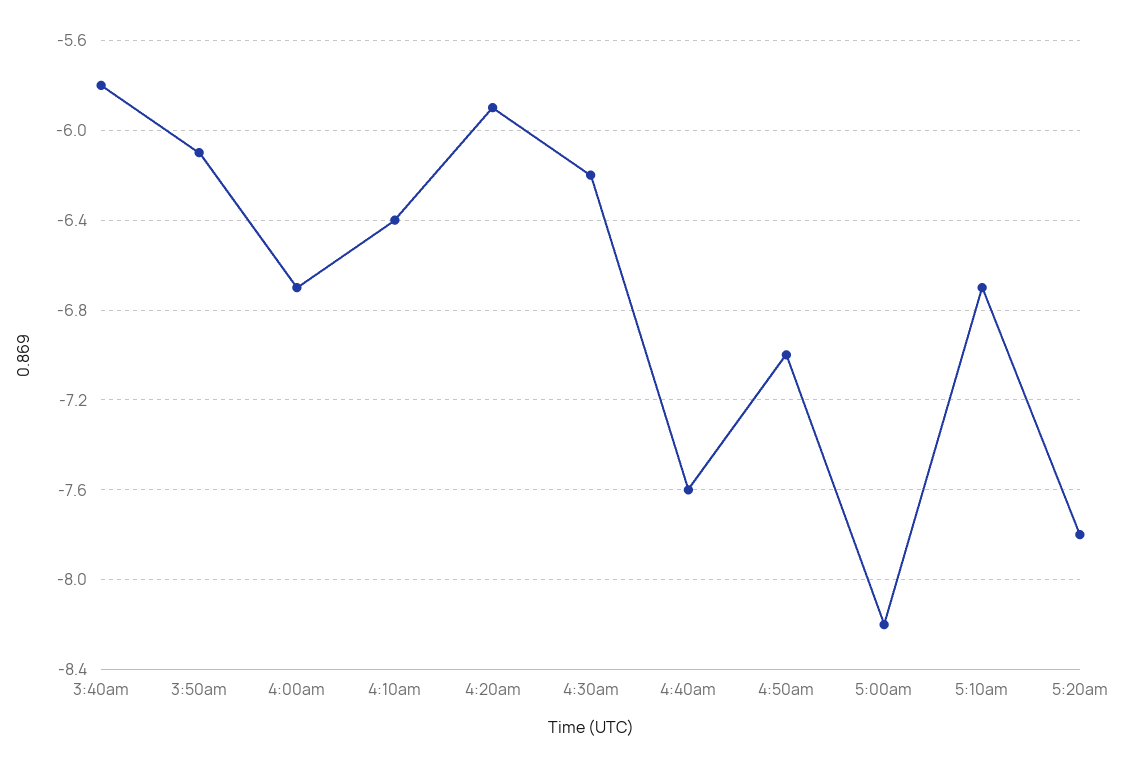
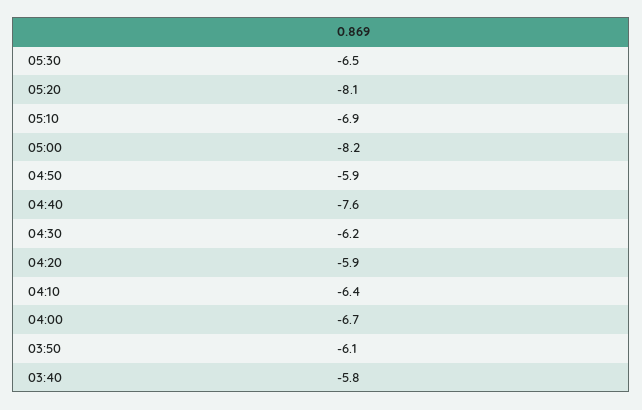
4:50am: -7 -> -5.9
5:10am: -6.7 -> -6.9
5:20am: -7.8 -> -8.1
05:30: none -> -6.5

